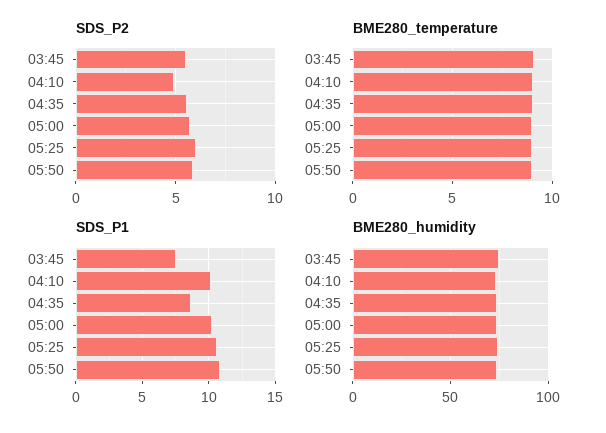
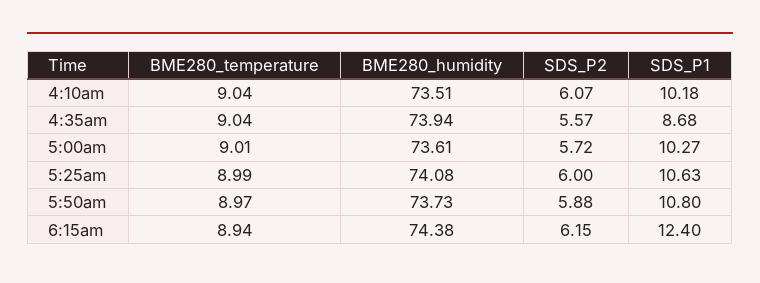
SDS_P2, 03:45: 5.5 -> none
SDS_P2, 04:10: 5 -> 6.07
BME280_temperature, 03:45: 9 -> none
SDS_P1, 03:45: 7.5 -> none
BME280_humidity, 03:45: 75 -> none
BME280_temperature, 6:15am: none -> 8.94
BME280_humidity, 6:15am: none -> 74.38
SDS_P2, 6:15am: none -> 6.15
SDS_P1, 6:15am: none -> 12.4

